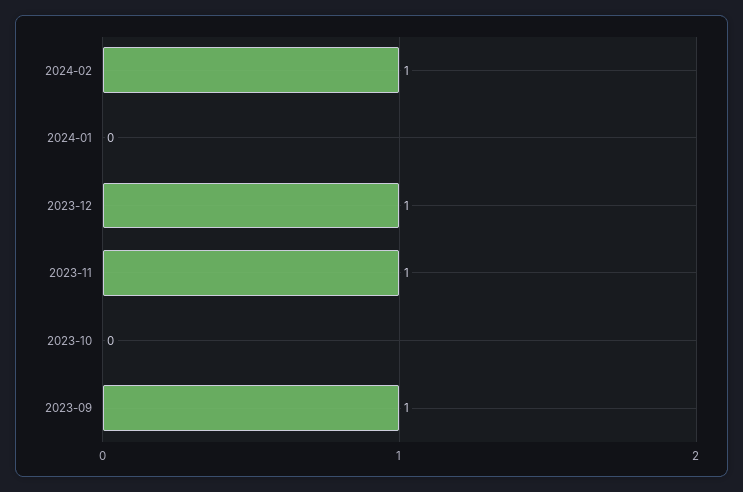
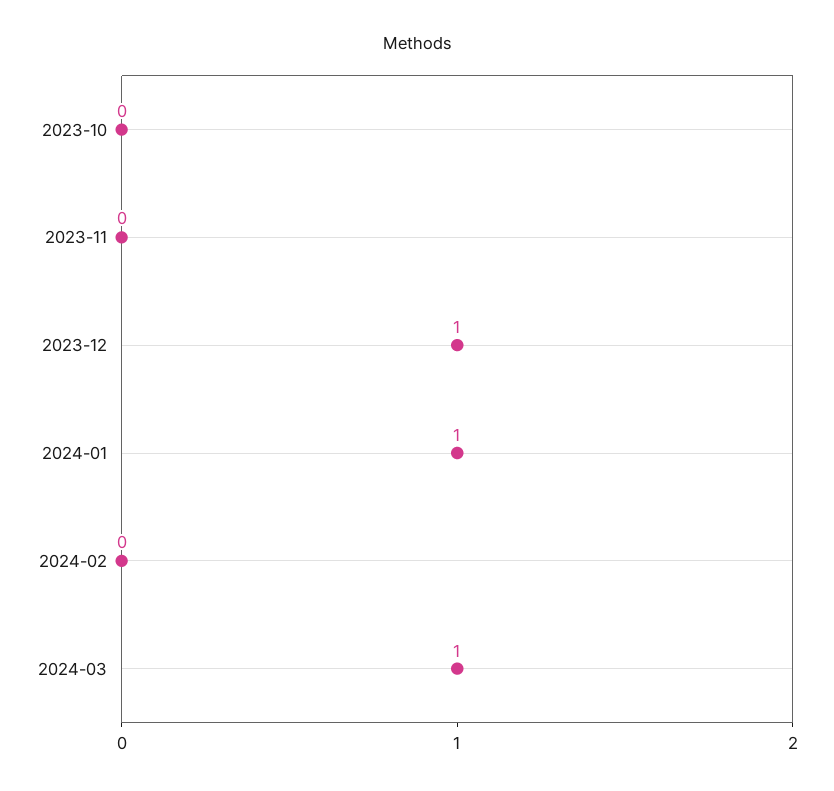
2024-02: 1 -> 0
2024-01: 0 -> 1
2023-11: 1 -> 0
2023-09: 1 -> none
2024-03: none -> 1

